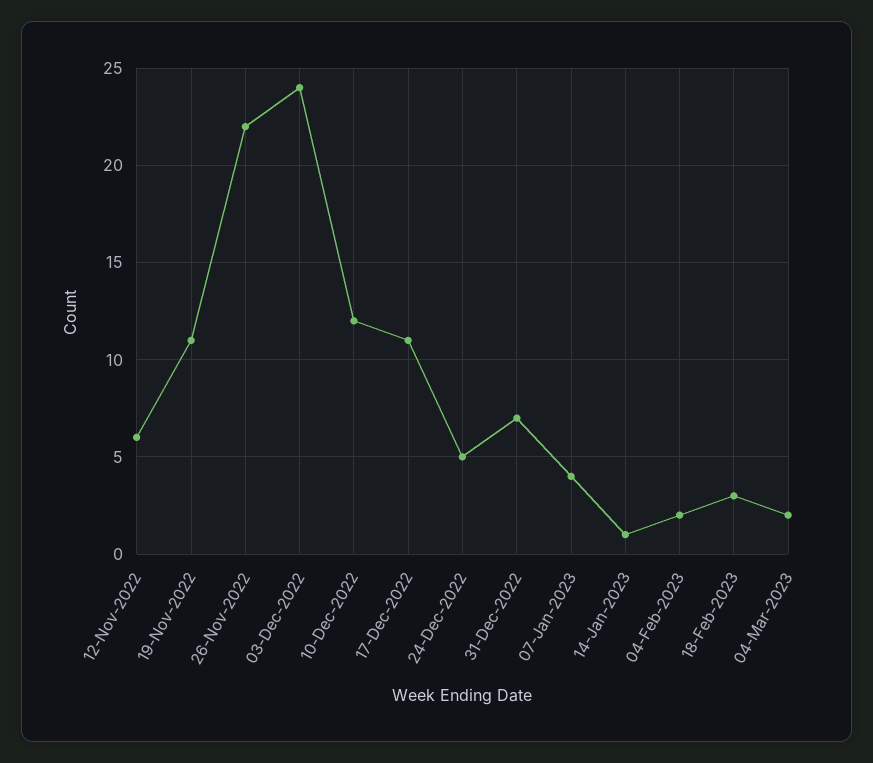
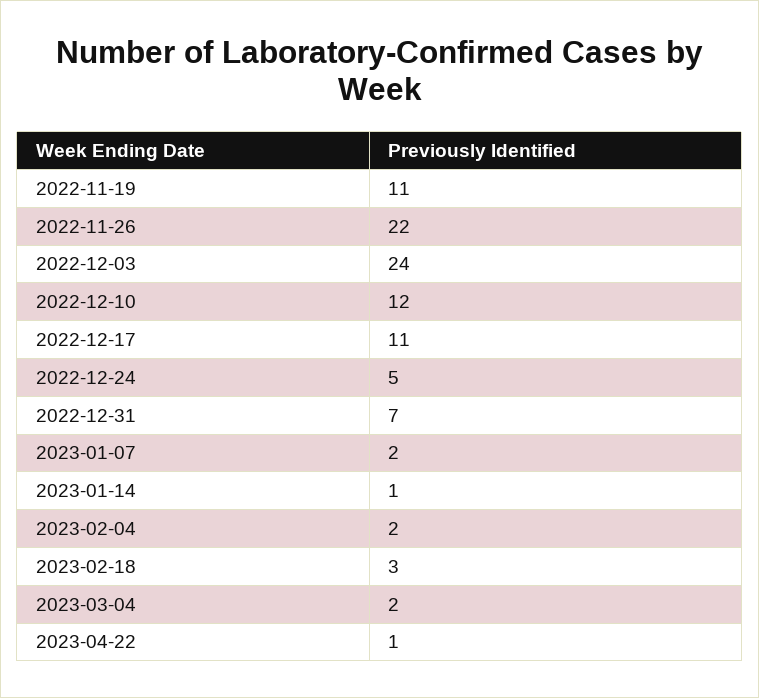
12-Nov-2022: 6 -> none
07-Jan-2023: 4 -> 2
2023-04-22: none -> 1

